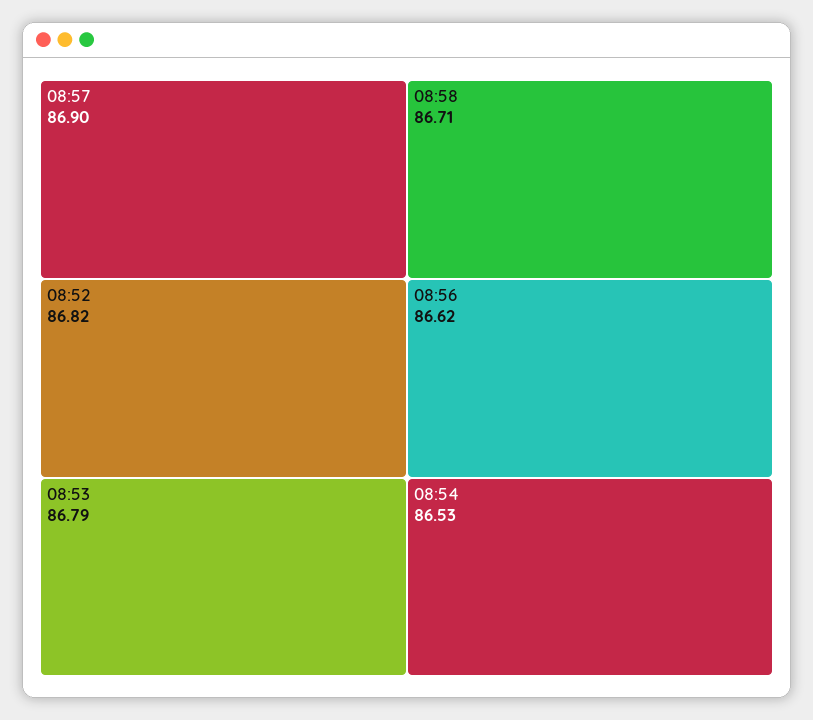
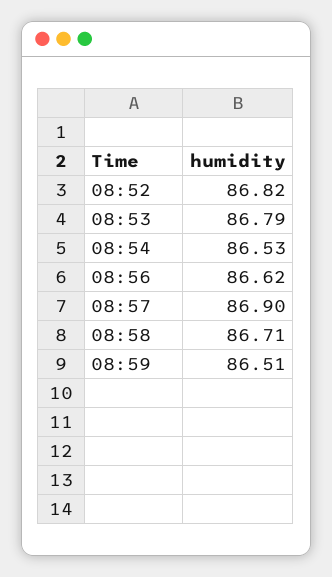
08:59: none -> 86.51

